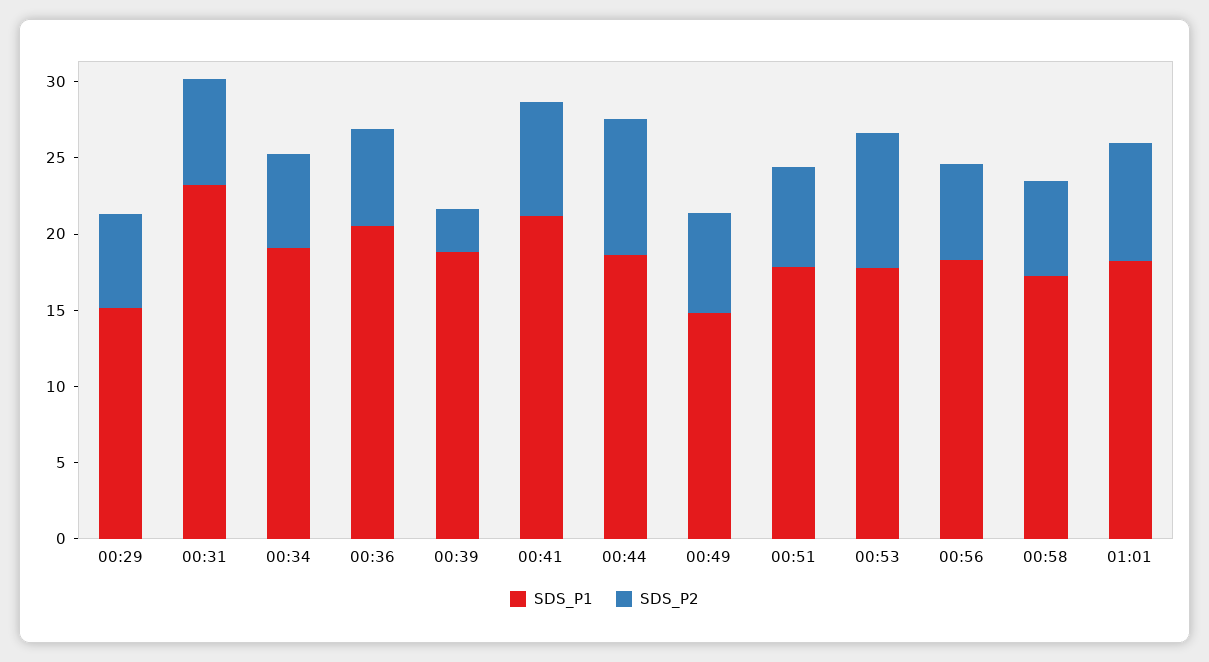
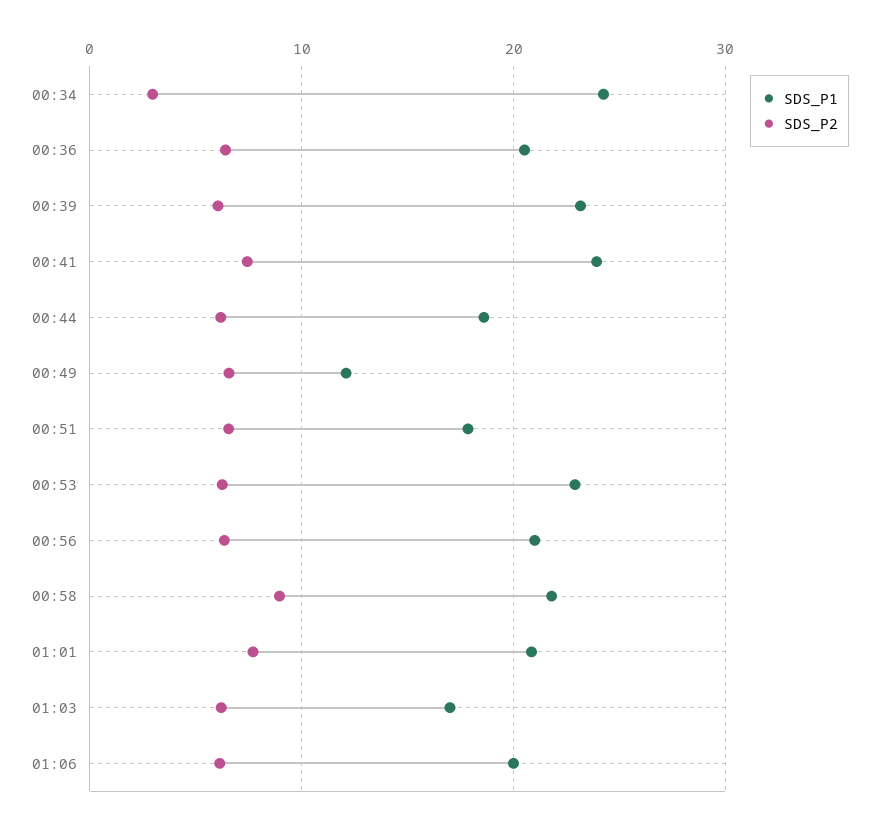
SDS_P1, 00:29: 15 -> none
SDS_P2, 00:29: 6 -> none
SDS_P1, 00:31: 23 -> none
SDS_P2, 00:31: 7 -> none
SDS_P1, 00:34: 19 -> 24
SDS_P2, 00:34: 6 -> 3
SDS_P1, 00:39: 19 -> 23
SDS_P2, 00:39: 3 -> 6
SDS_P1, 00:41: 21 -> 24
SDS_P2, 00:44: 9 -> 6
SDS_P1, 00:49: 15 -> 12
SDS_P1, 00:53: 18 -> 23
SDS_P2, 00:53: 9 -> 6
SDS_P1, 00:56: 18 -> 21
SDS_P1, 00:58: 17 -> 22
SDS_P2, 00:58: 6 -> 9
SDS_P1, 01:01: 18 -> 21
SDS_P1, 01:03: none -> 17
SDS_P2, 01:03: none -> 6
SDS_P1, 01:06: none -> 20
SDS_P2, 01:06: none -> 6

